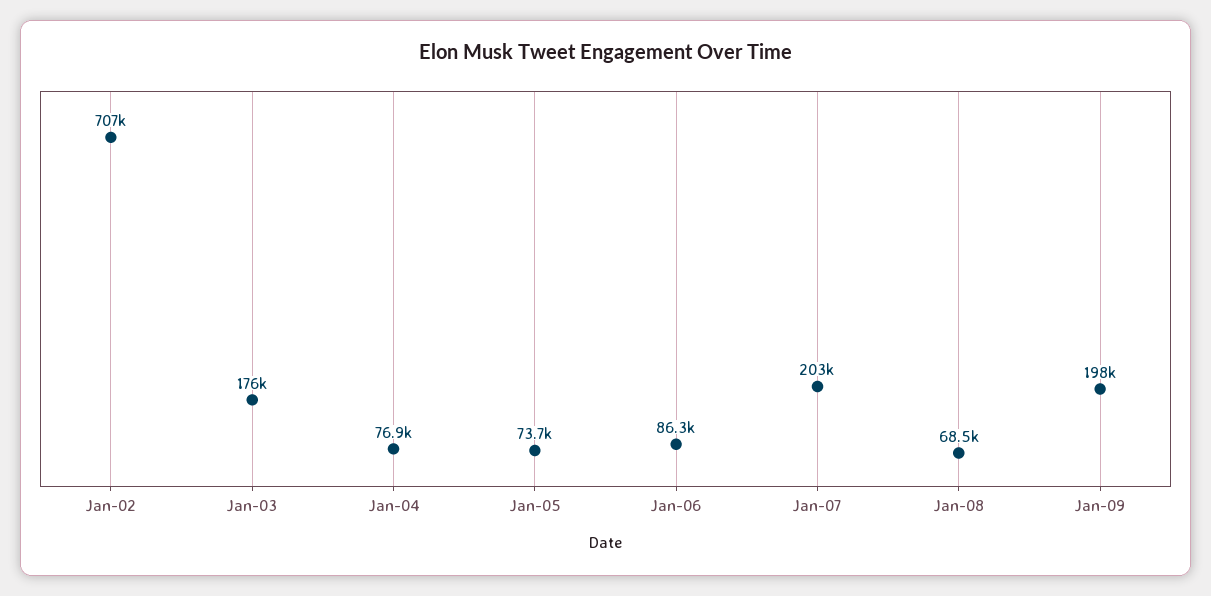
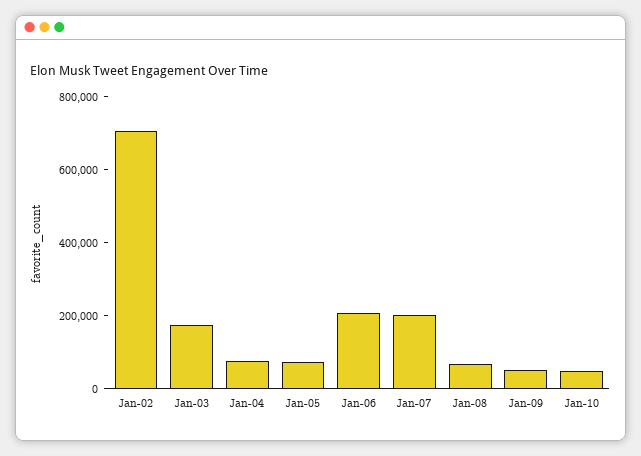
Jan-06: 86300 -> 200000
Jan-09: 198000 -> 50000
Jan-10: none -> 50000

